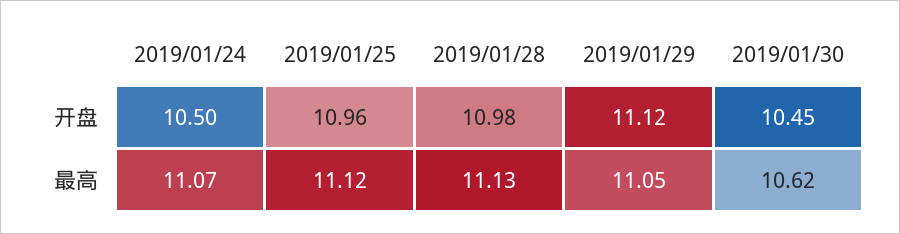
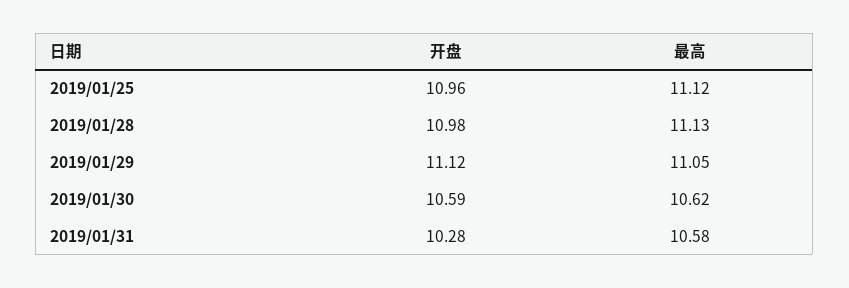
2019/01/24, 开盘: 10.5 -> none
2019/01/30, 开盘: 10.45 -> 10.59
2019/01/24, 最高: 11.07 -> none
2019/01/31, 开盘: none -> 10.28
2019/01/31, 最高: none -> 10.58

